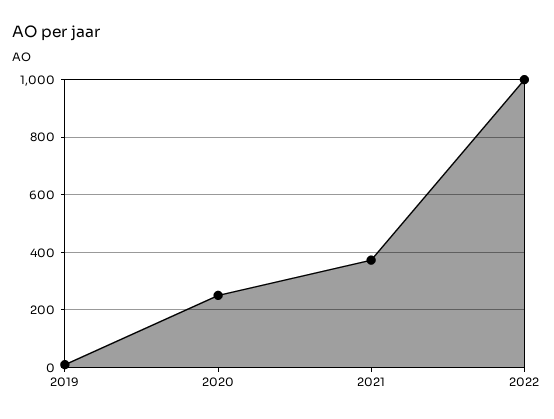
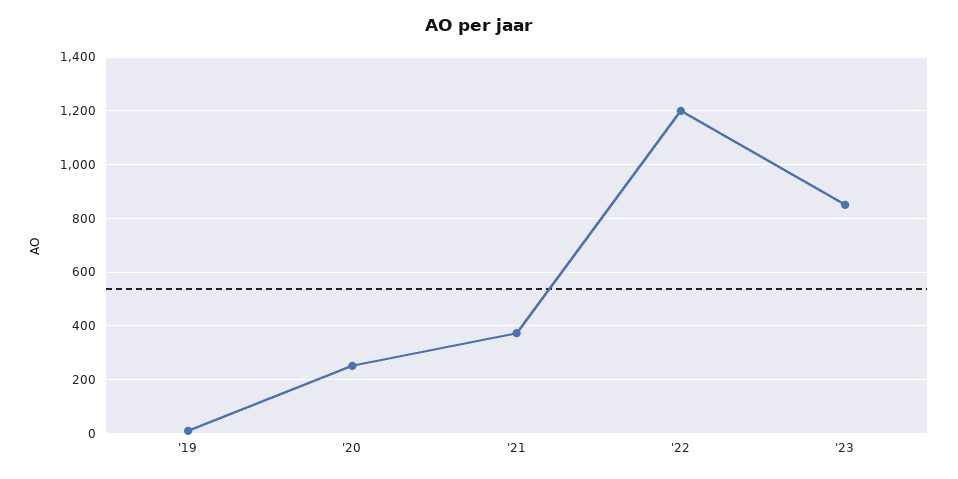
2022: 1000 -> 1200
'23: none -> 850

